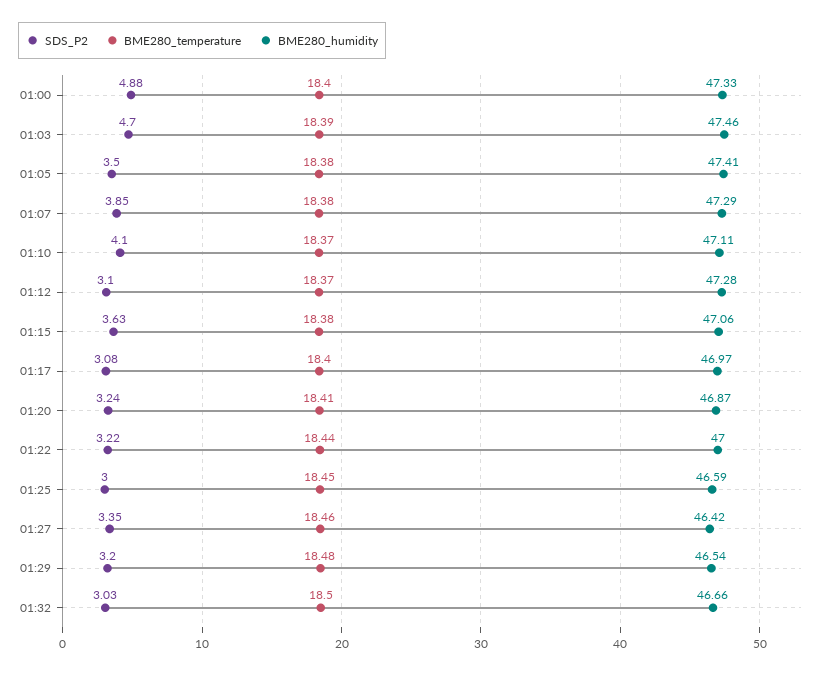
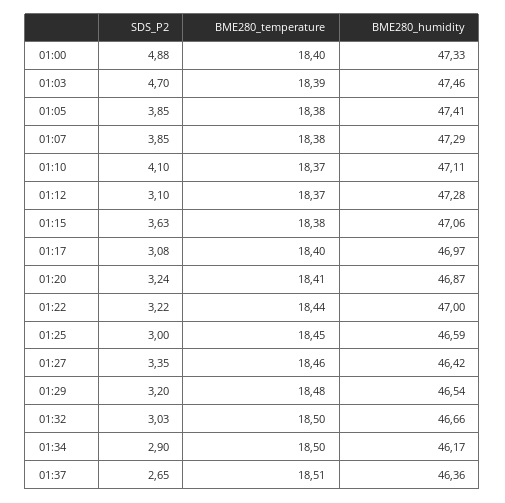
SDS_P2, 01:05: 3.5 -> 3.85
SDS_P2, 01:34: none -> 2.9
BME280_temperature, 01:34: none -> 18.5
BME280_humidity, 01:34: none -> 46.17
SDS_P2, 01:37: none -> 2.65
BME280_temperature, 01:37: none -> 18.51
BME280_humidity, 01:37: none -> 46.36

